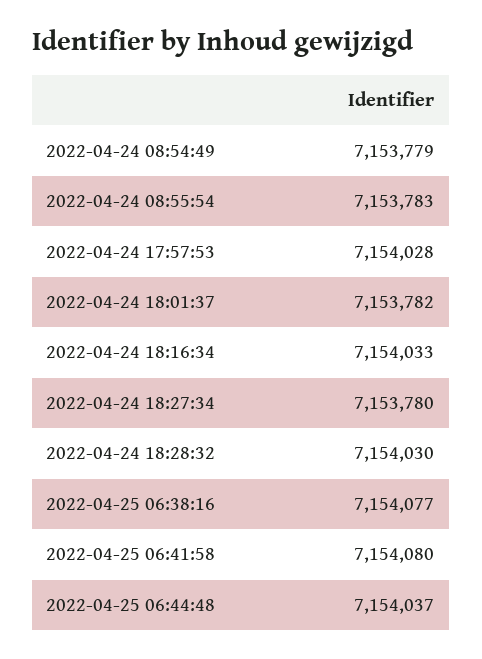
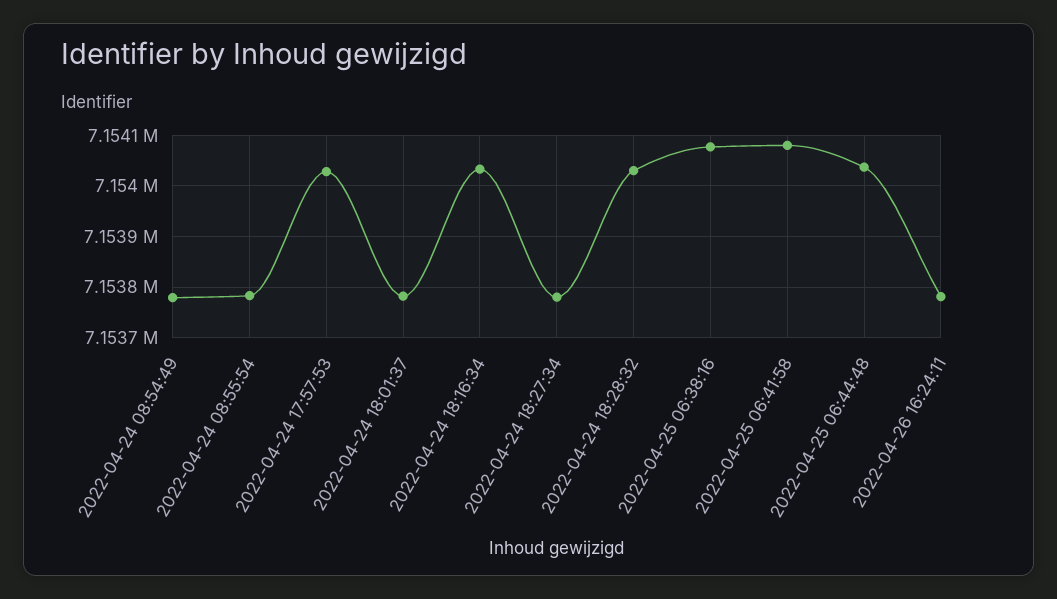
2022-04-26 16:24:11: none -> 7153780

